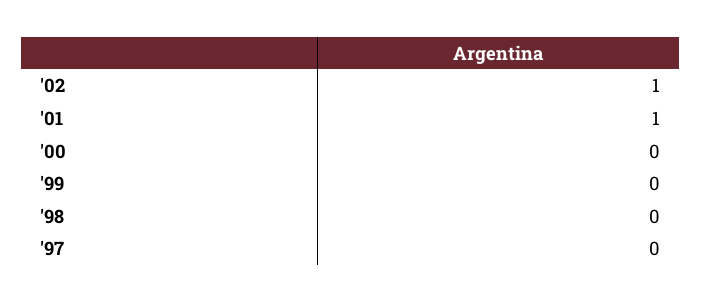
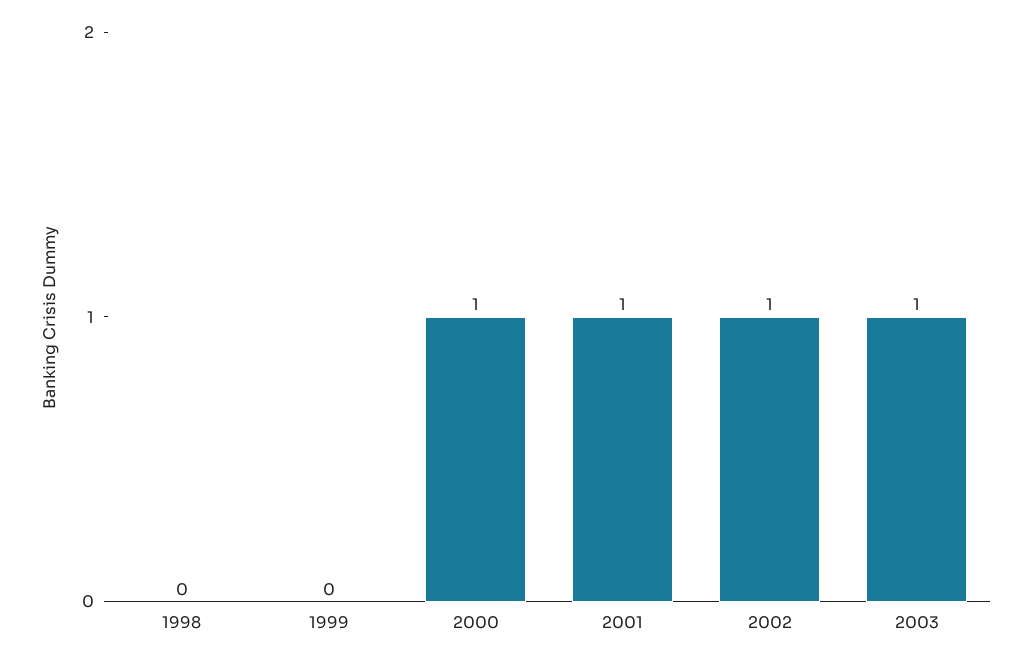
'00: 0 -> 1
'97: 0 -> none
2003: none -> 1

